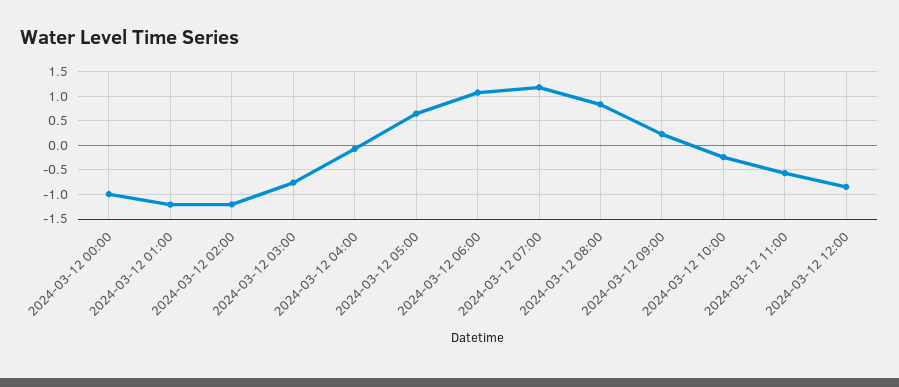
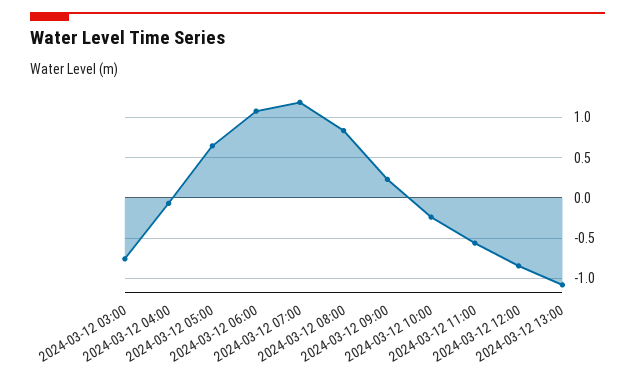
2024-03-12 00:00: -1 -> none
2024-03-12 01:00: -1.25 -> none
2024-03-12 02:00: -1.25 -> none
2024-03-12 13:00: none -> -1.1

